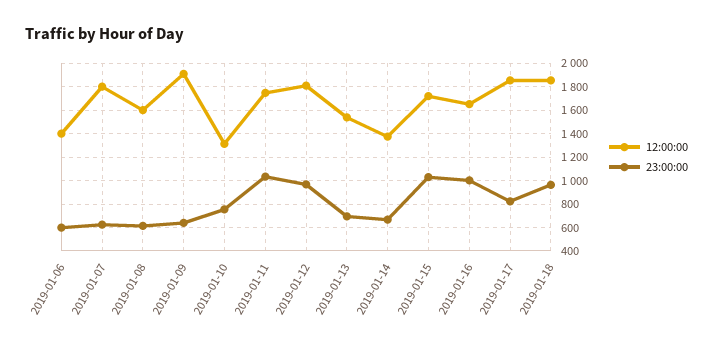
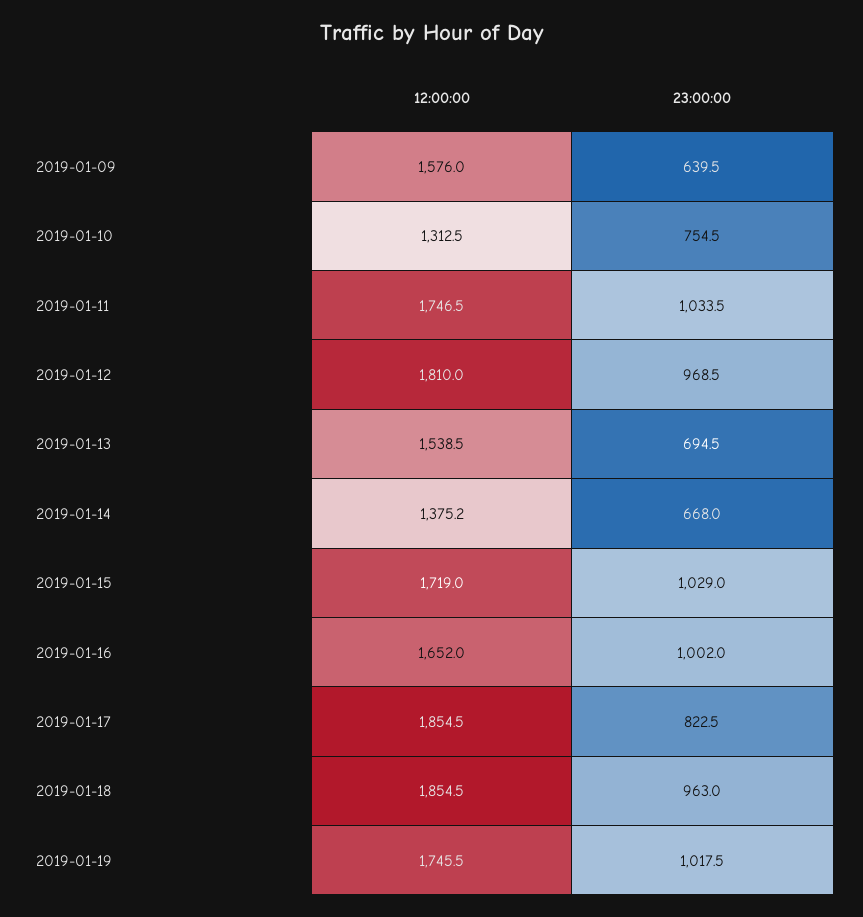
12:00:00, 2019-01-06: 1400 -> none
23:00:00, 2019-01-06: 600 -> none
12:00:00, 2019-01-07: 1800 -> none
23:00:00, 2019-01-07: 600 -> none
12:00:00, 2019-01-08: 1600 -> none
23:00:00, 2019-01-08: 600 -> none
12:00:00, 2019-01-09: 1900 -> 1576
12:00:00, 2019-01-19: none -> 1745.5
23:00:00, 2019-01-19: none -> 1017.5

